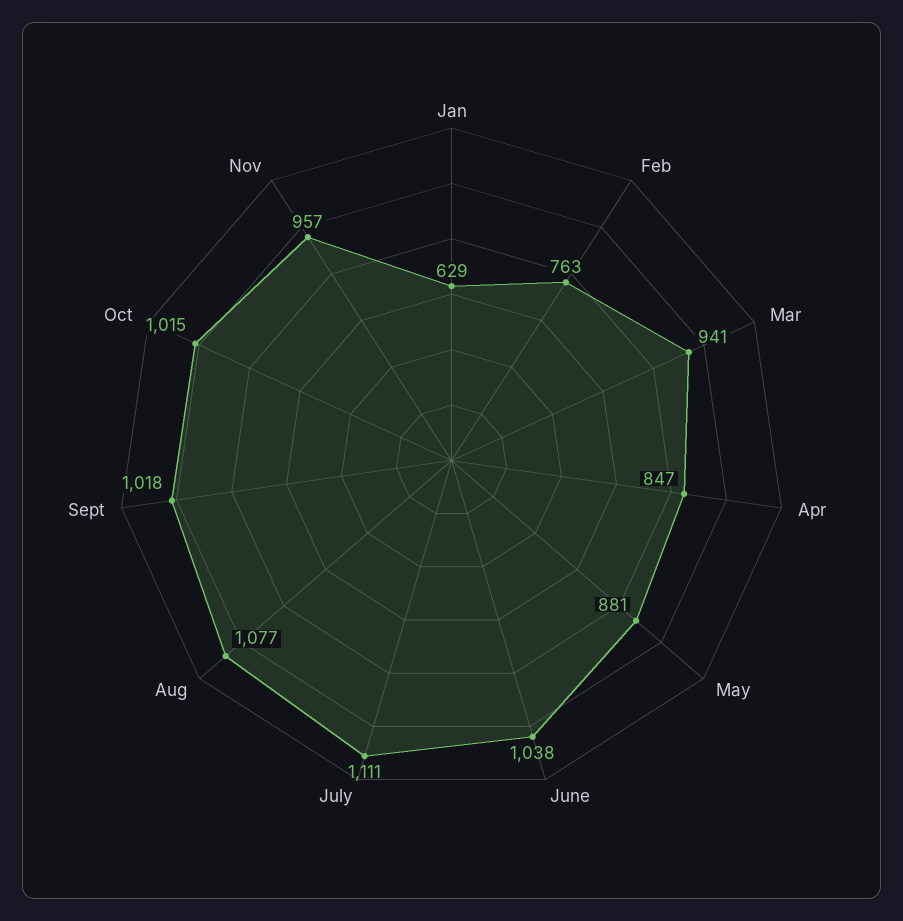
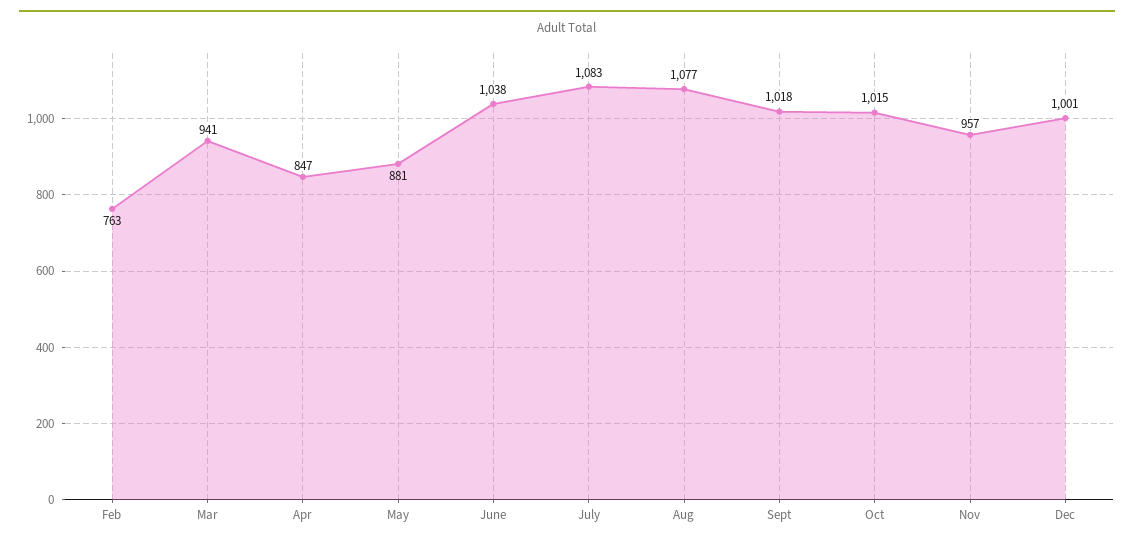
Jan: 629 -> none
July: 1111 -> 1083
Dec: none -> 1001

